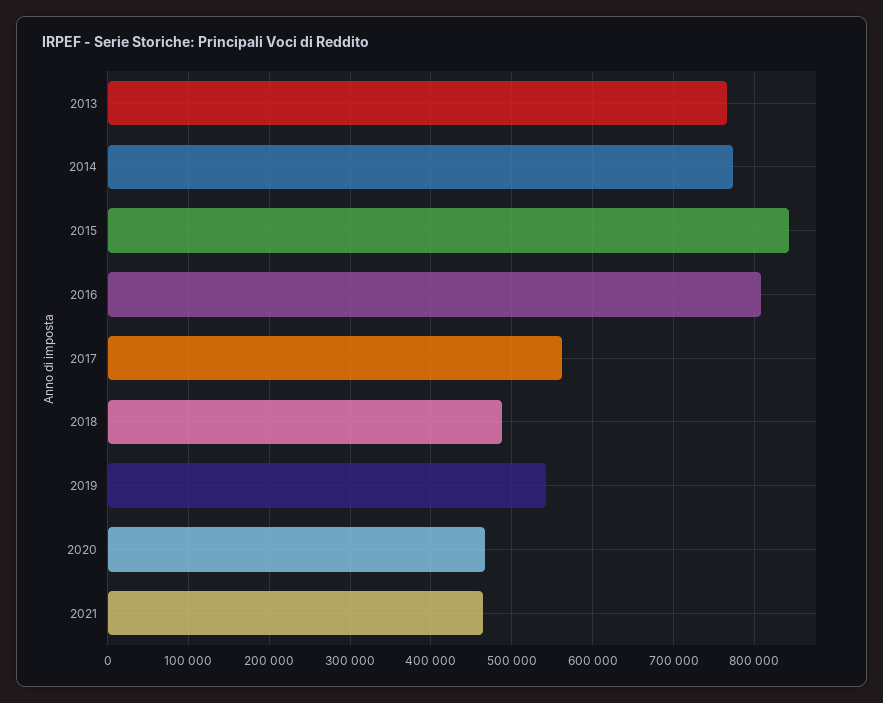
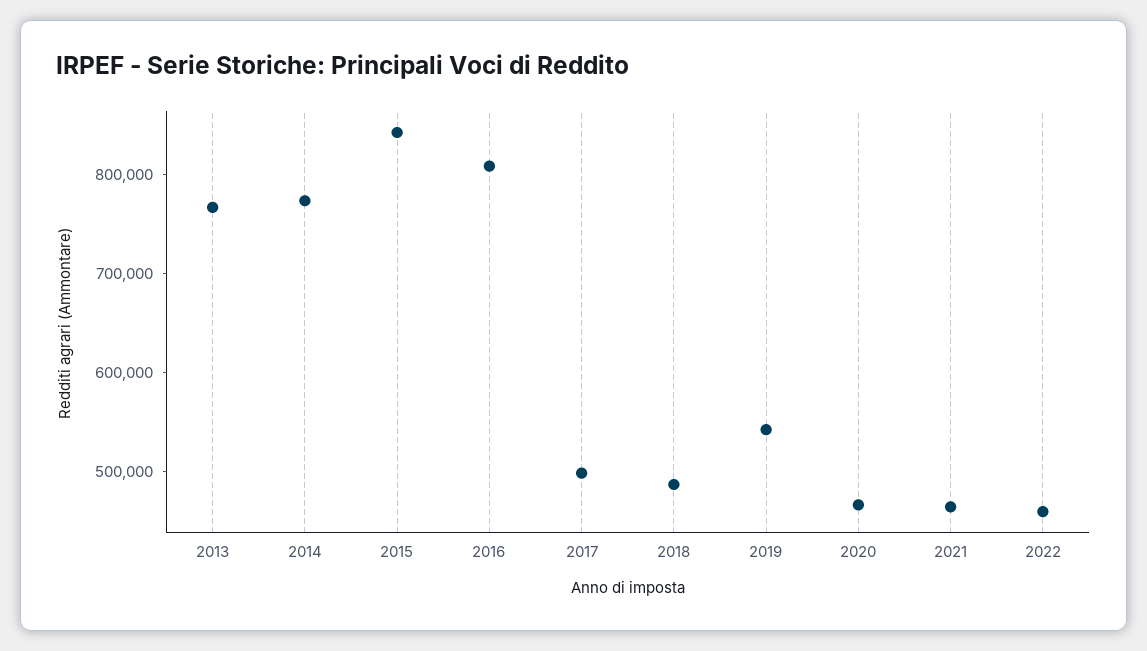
2017: 560000 -> 500000
2022: none -> 460000

